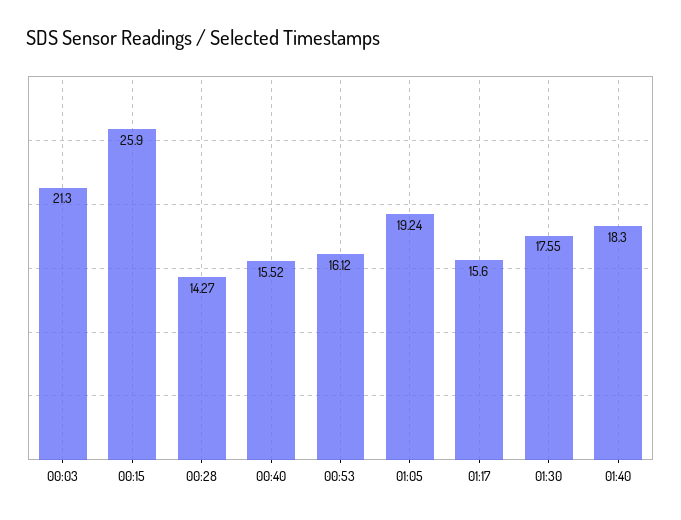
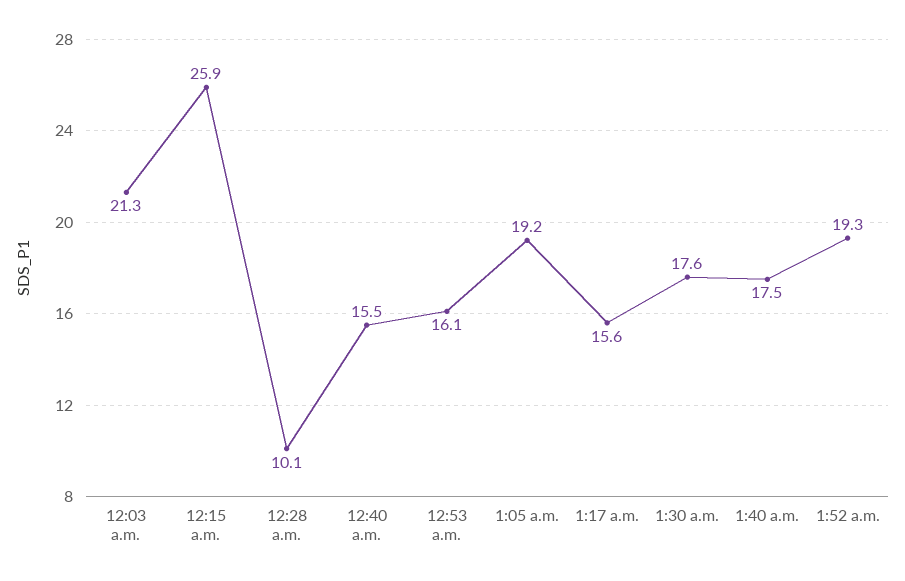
00:28: 14.27 -> 10.1
01:40: 18.3 -> 17.5
1:52 a.m.: none -> 19.3

